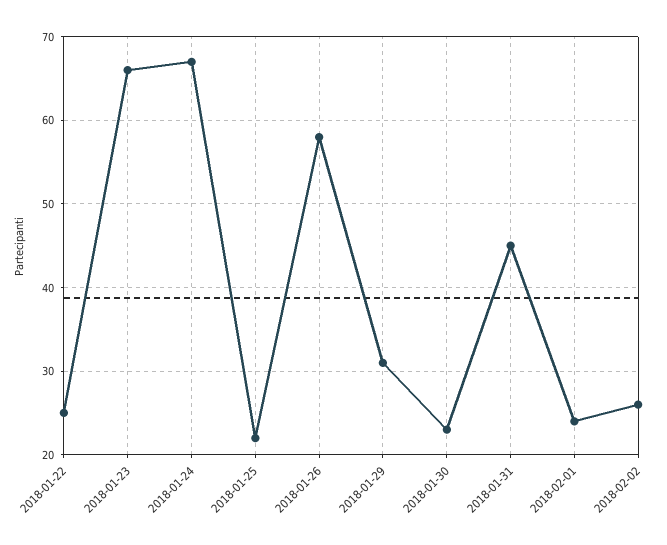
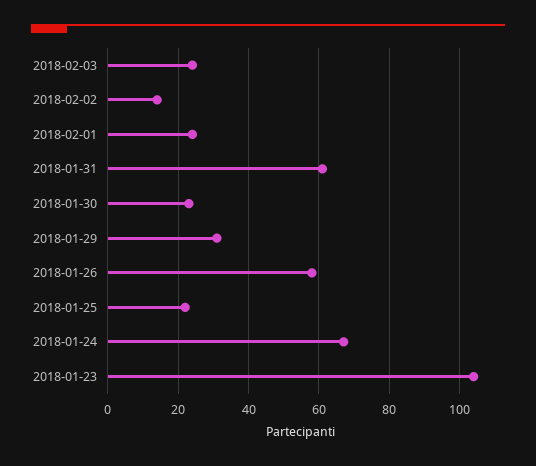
2018-01-22: 25 -> none
2018-01-23: 66 -> 105
2018-01-31: 45 -> 60
2018-02-02: 26 -> 15
2018-02-03: none -> 25

